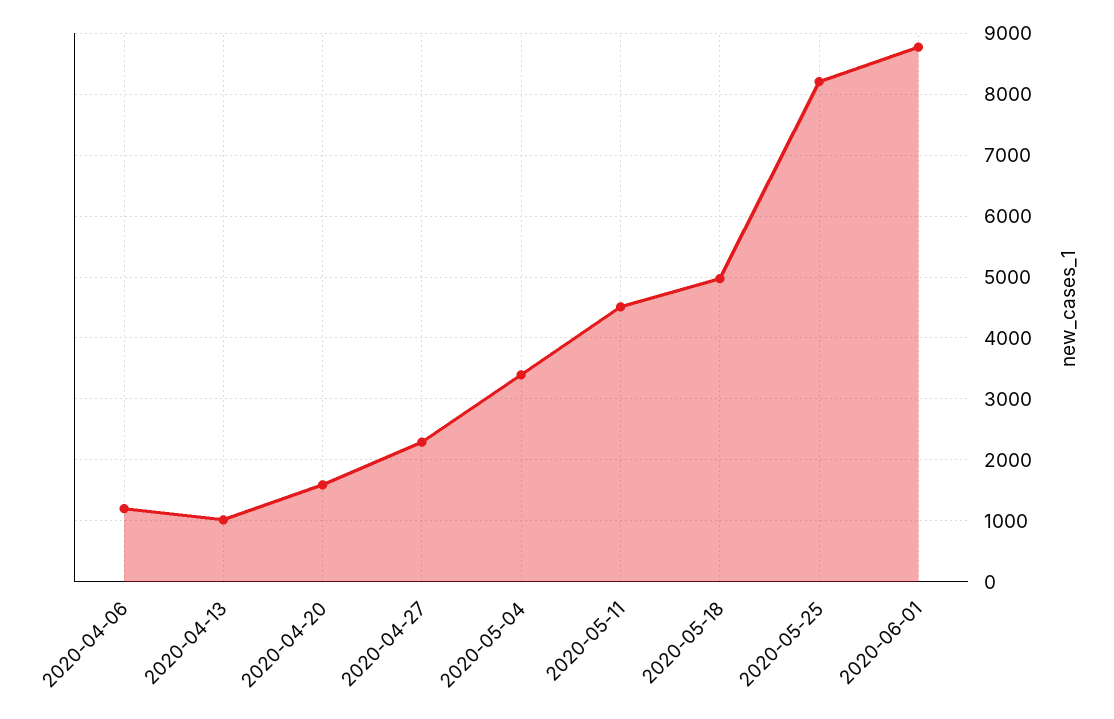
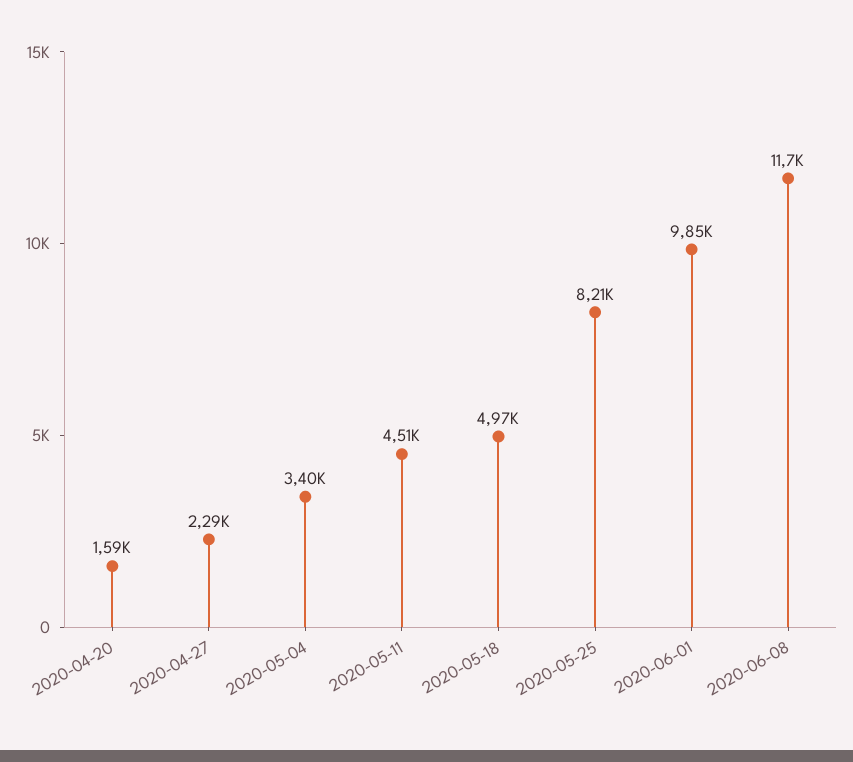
2020-04-06: 1200 -> none
2020-04-13: 1000 -> none
2020-06-01: 8800 -> 9850
2020-06-08: none -> 11700

